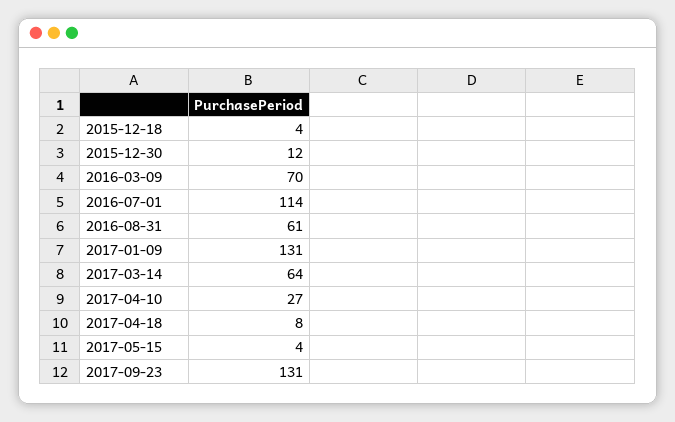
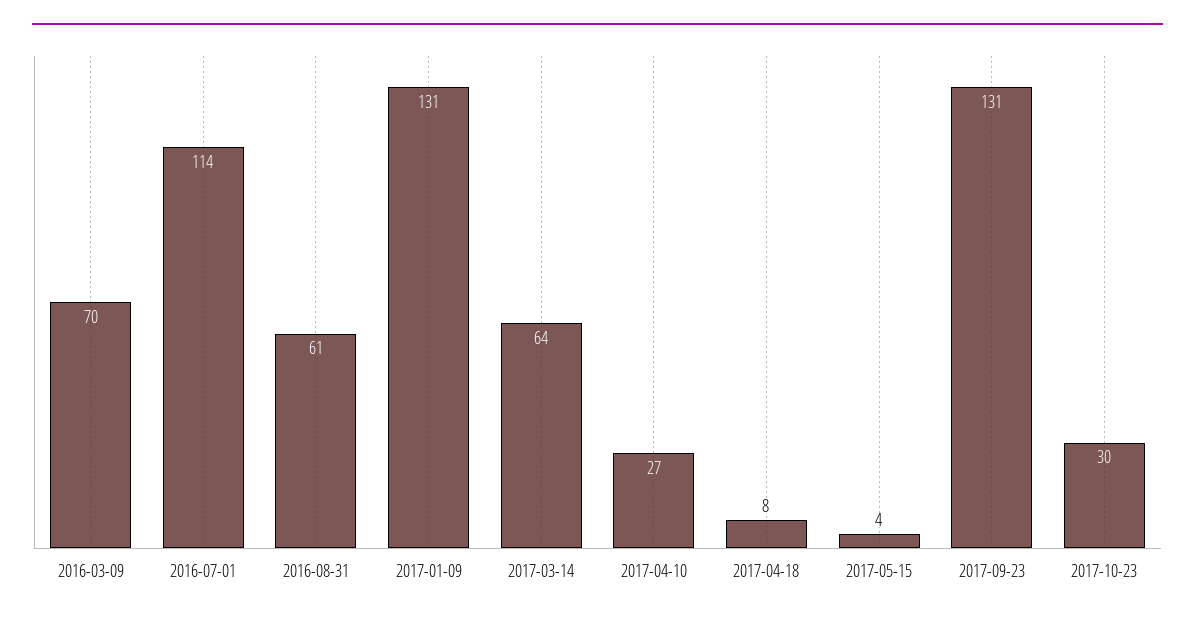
2015-12-18: 4 -> none
2015-12-30: 12 -> none
2017-10-23: none -> 30

